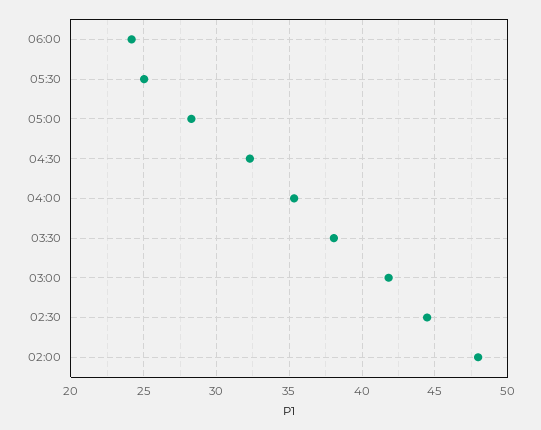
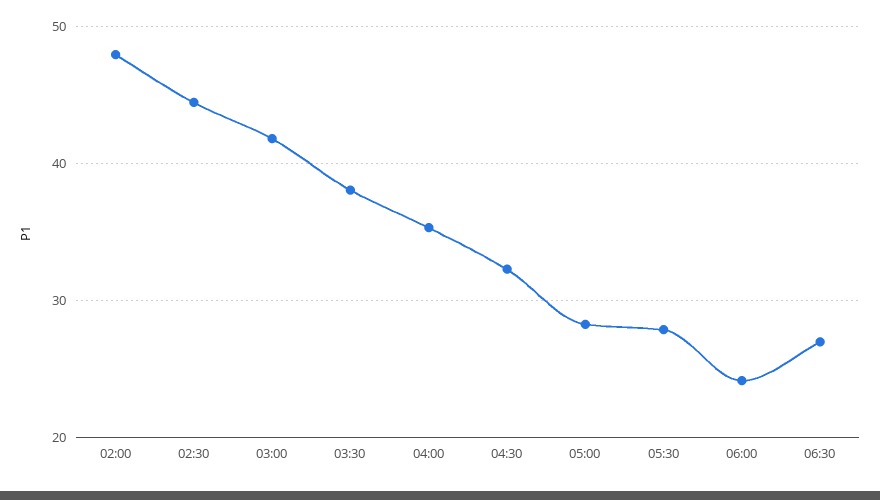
05:30: 25 -> 28
06:30: none -> 27

